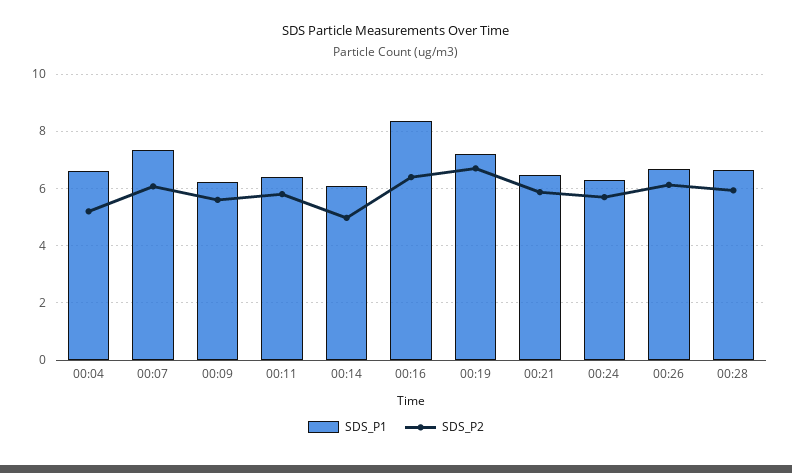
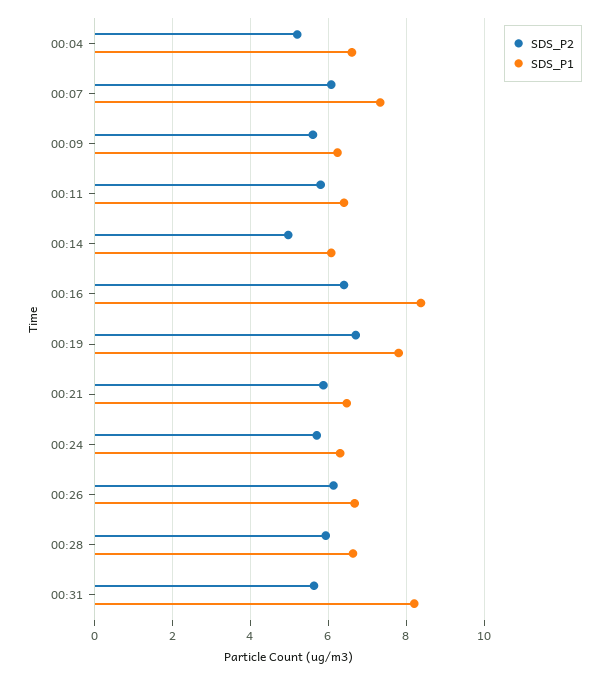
SDS_P1, 00:19: 7.25 -> 7.8
SDS_P2, 00:31: none -> 5.6
SDS_P1, 00:31: none -> 8.2

